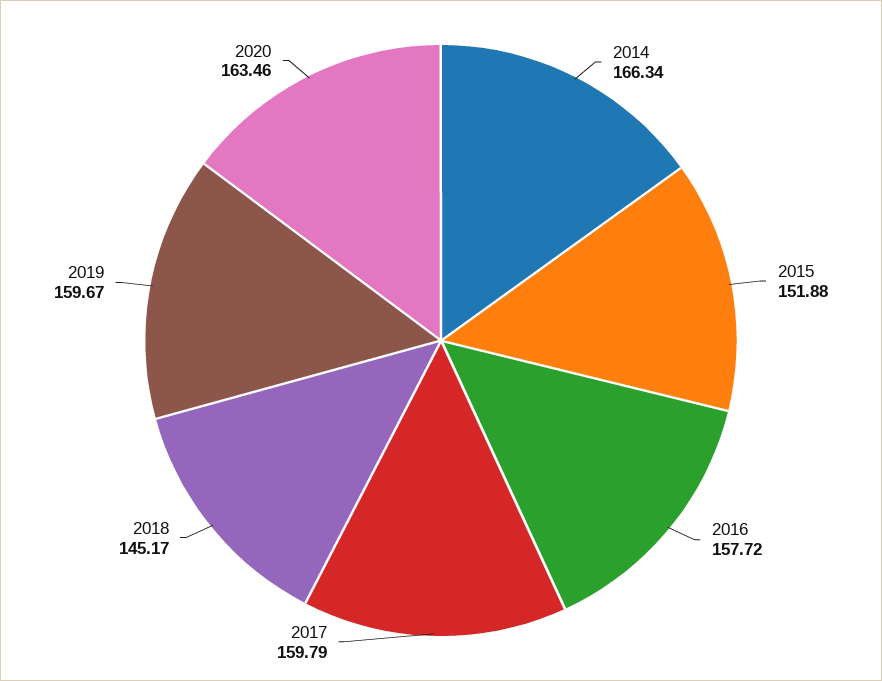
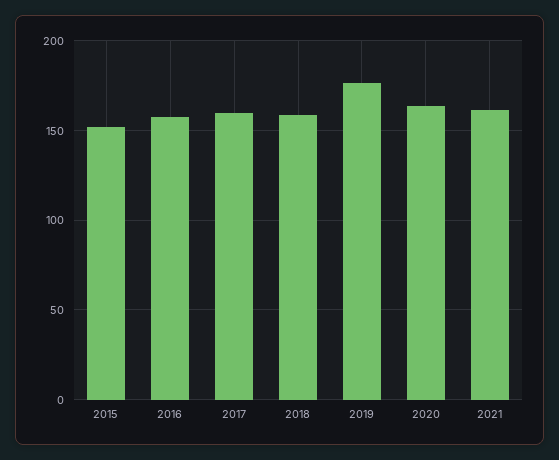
2014: 166.34 -> none
2018: 145.17 -> 160
2019: 159.67 -> 175
2021: none -> 160

